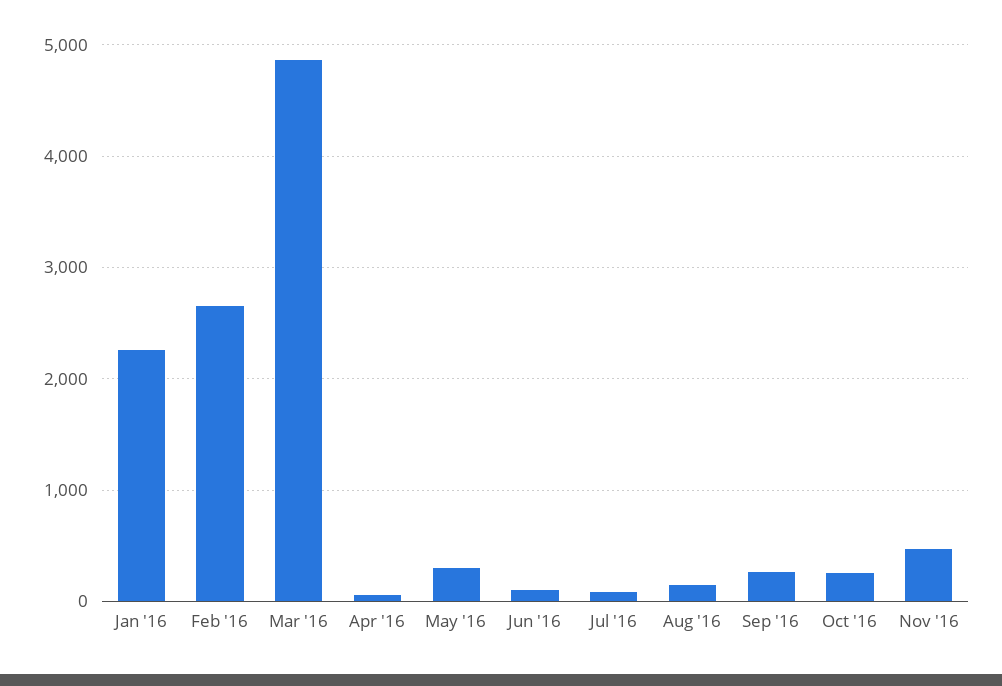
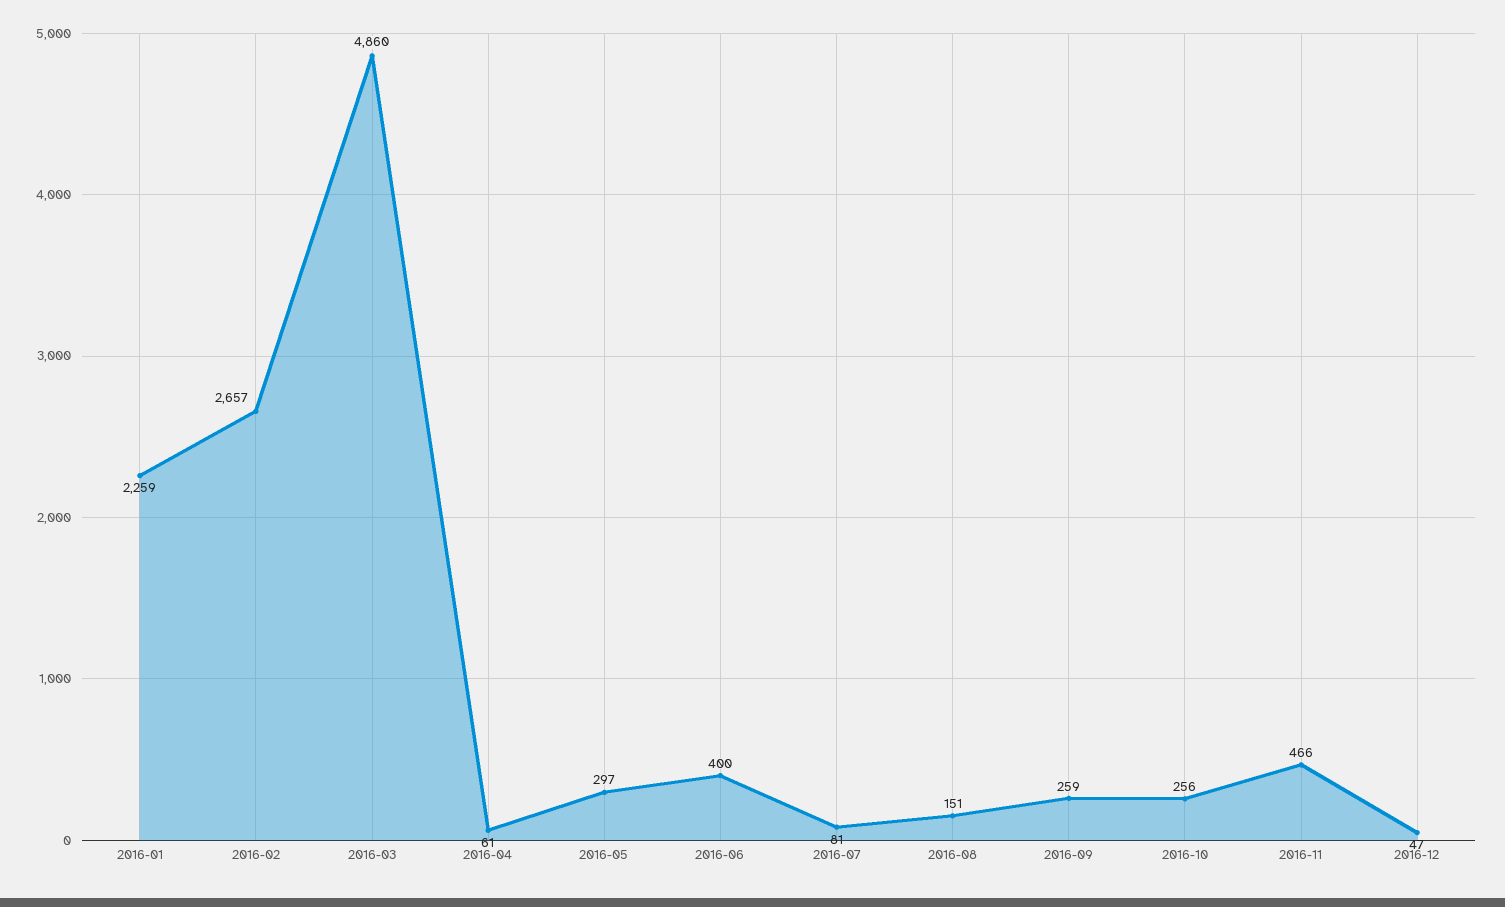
Jun '16: 100 -> 400
2016-12: none -> 47

